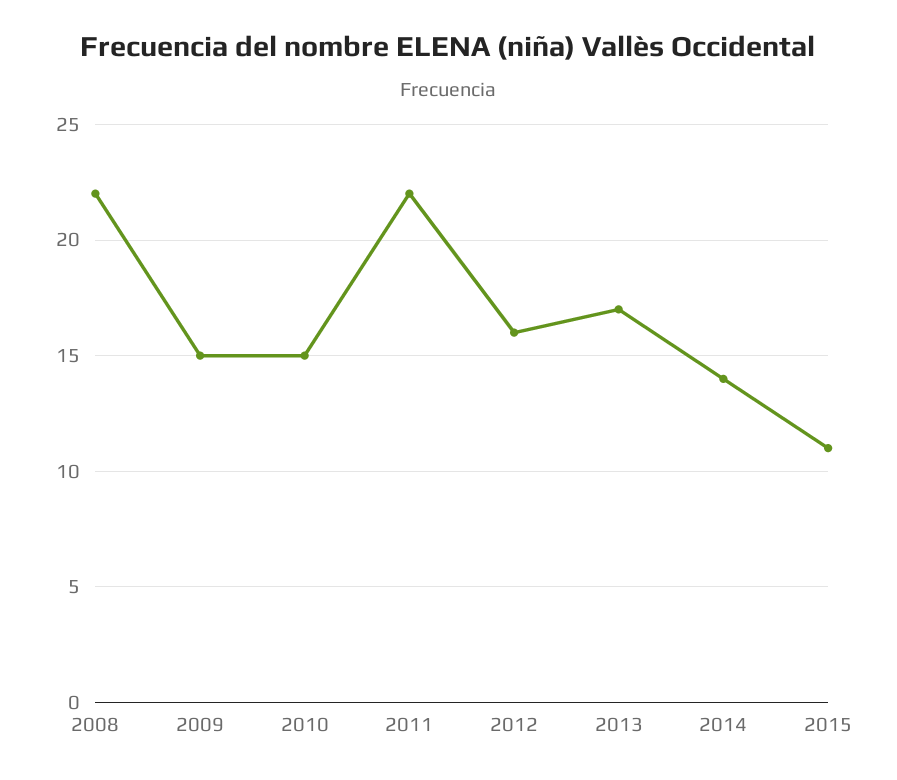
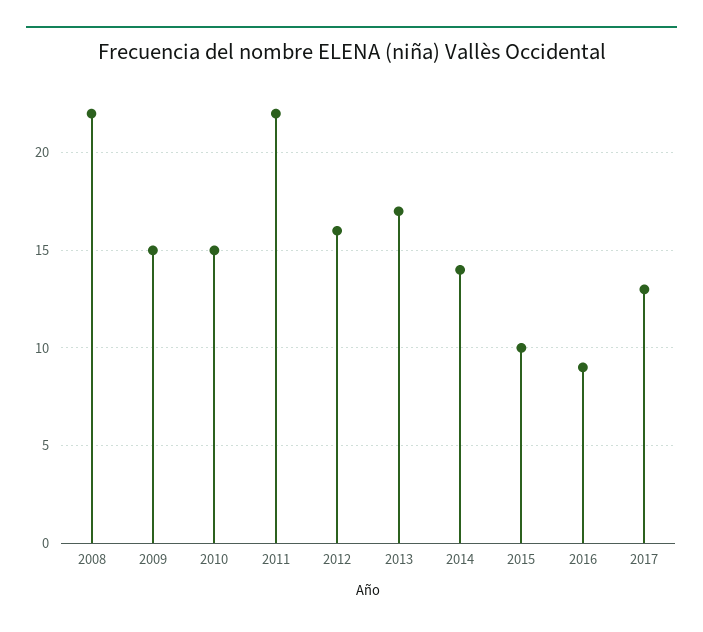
2015: 11 -> 10
2016: none -> 9
2017: none -> 13

